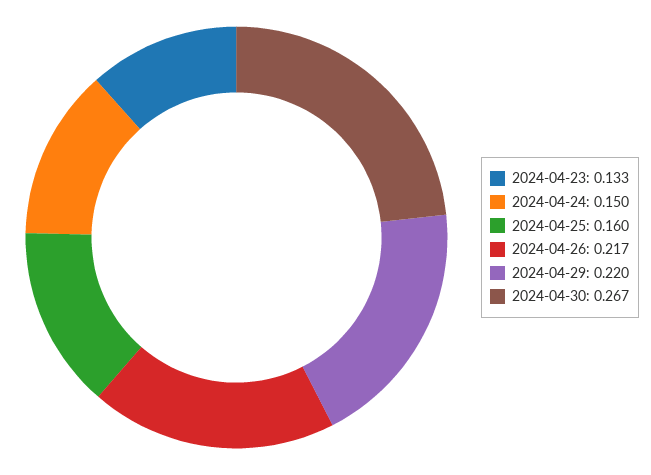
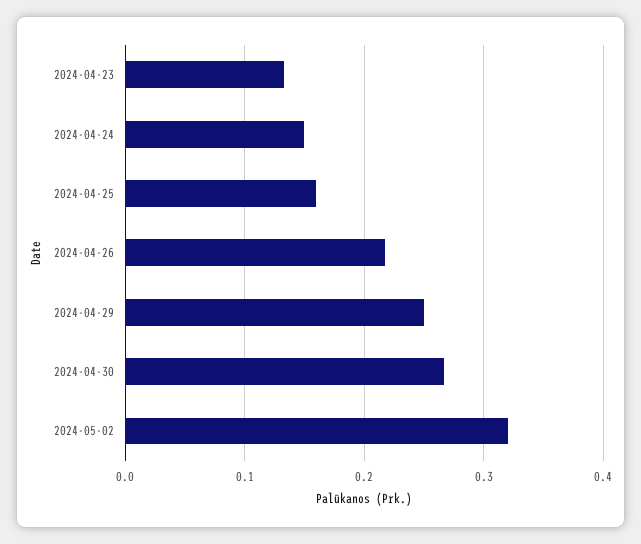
2024-04-29: 0.22 -> 0.25
2024-05-02: none -> 0.32

